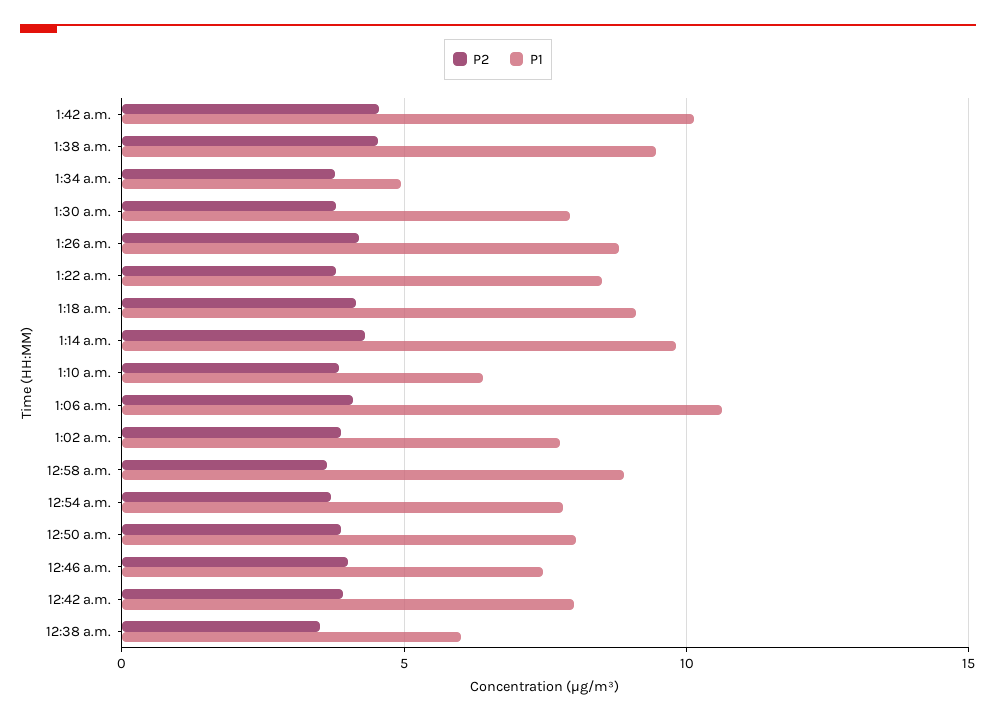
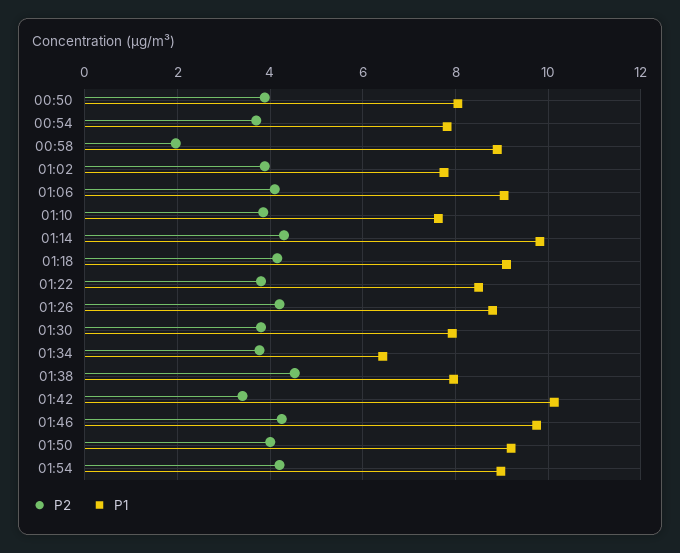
P2, 1:42 a.m.: 4.5 -> 3.4
P1, 1:38 a.m.: 9.5 -> 8
P1, 1:34 a.m.: 5 -> 6.4
P1, 1:10 a.m.: 6.5 -> 7.6
P1, 1:06 a.m.: 10.5 -> 9
P2, 12:58 a.m.: 3.5 -> 2
P2, 12:46 a.m.: 4 -> none
P1, 12:46 a.m.: 7.5 -> none
P2, 12:42 a.m.: 4 -> none
P1, 12:42 a.m.: 8 -> none
P2, 12:38 a.m.: 3.5 -> none
P1, 12:38 a.m.: 6 -> none
P2, 01:46: none -> 4.2
P1, 01:46: none -> 9.8
P2, 01:50: none -> 4
P1, 01:50: none -> 9.2
P2, 01:54: none -> 4.2
P1, 01:54: none -> 9

